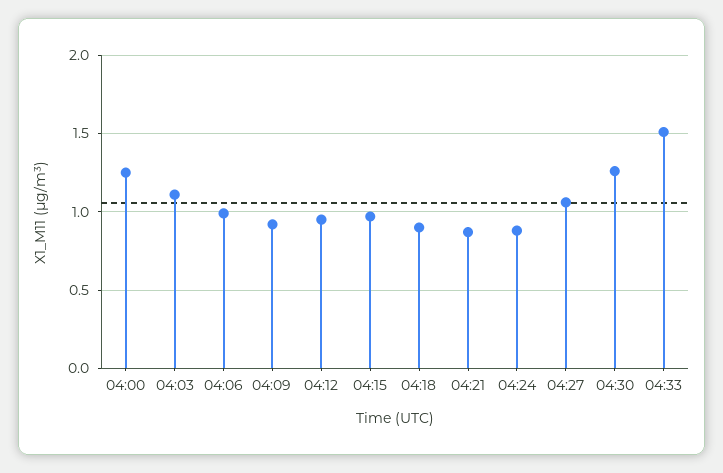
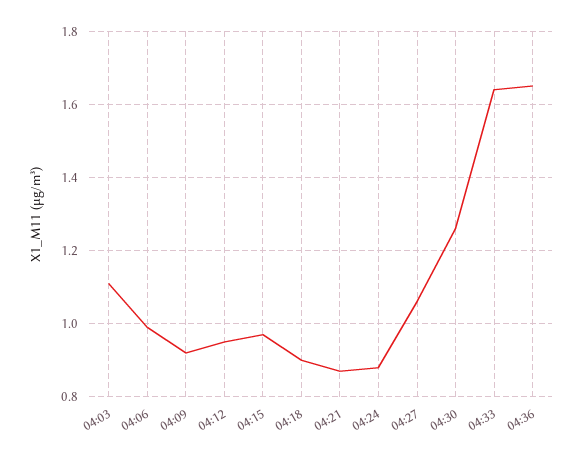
04:00: 1.25 -> none
04:33: 1.5 -> 1.65
04:36: none -> 1.65

